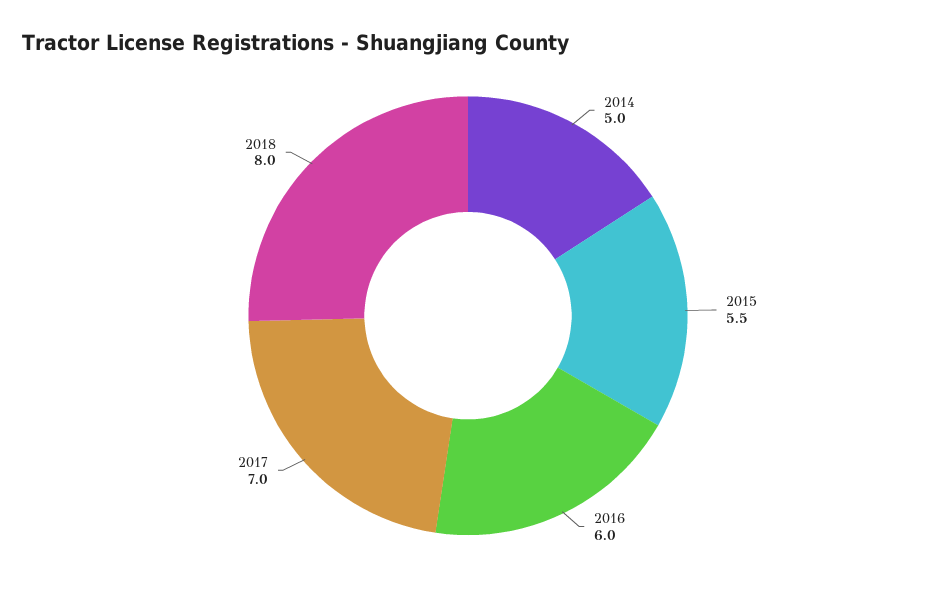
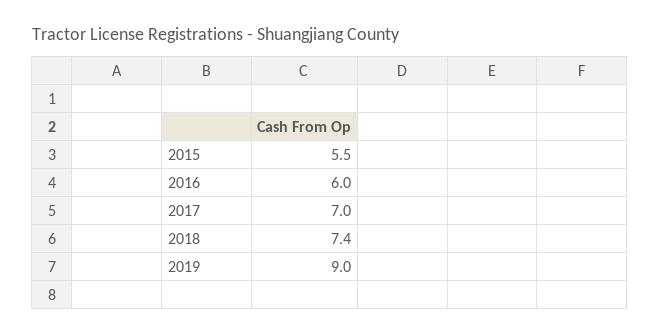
2014: 5 -> none
2018: 8 -> 7.4
2019: none -> 9

